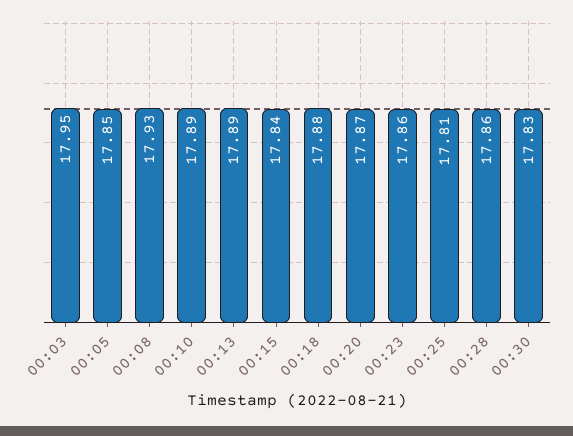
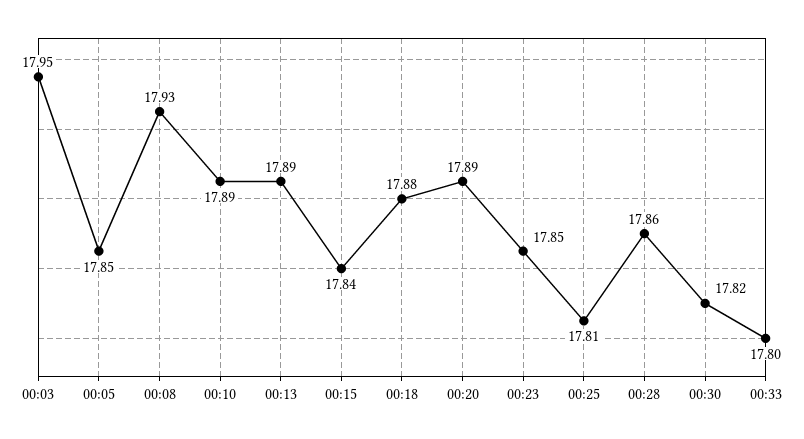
00:20: 17.87 -> 17.89
00:23: 17.86 -> 17.85
00:30: 17.83 -> 17.82
00:33: none -> 17.8

